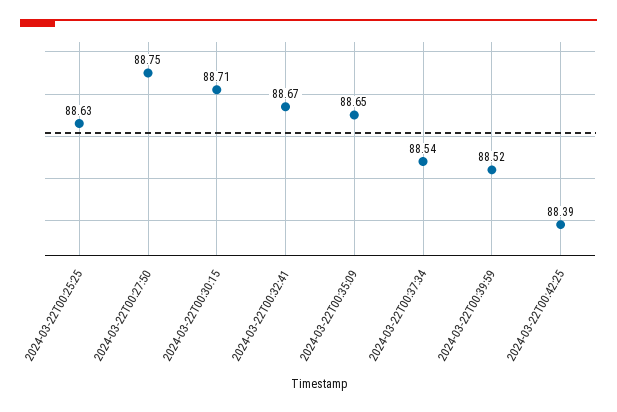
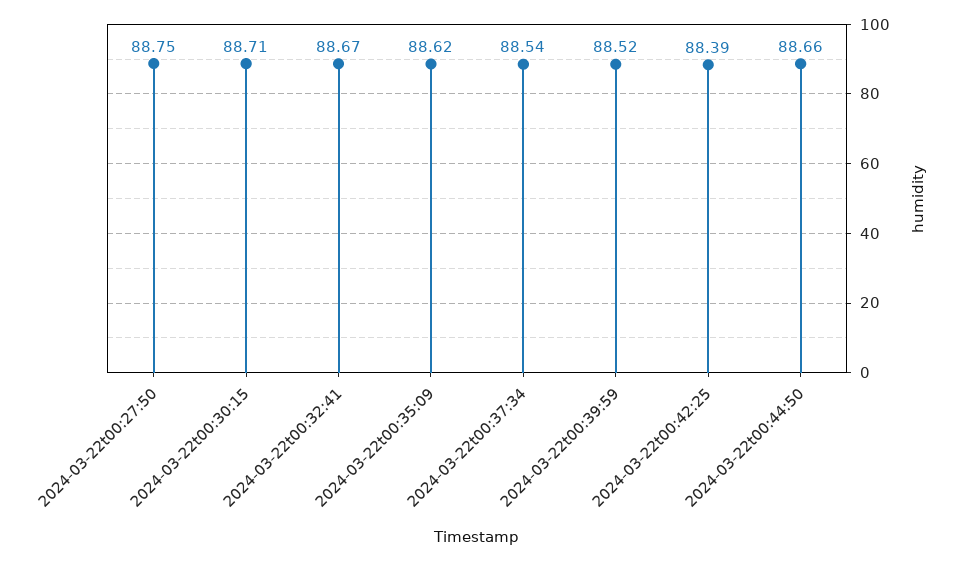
2024-03-22T00:25:25: 88.63 -> none
2024-03-22T00:35:09: 88.65 -> 88.62
2024-03-22t00:44:50: none -> 88.66

